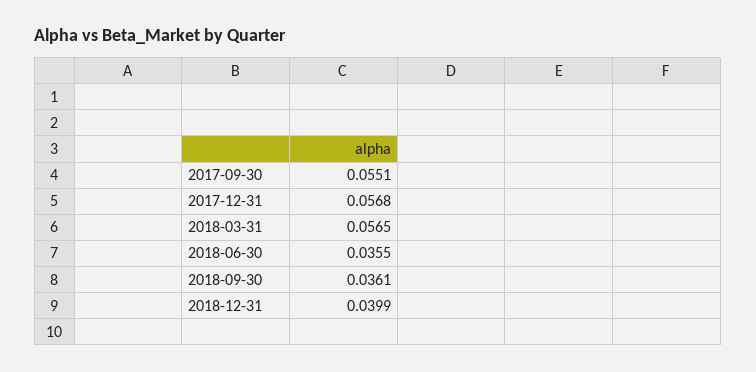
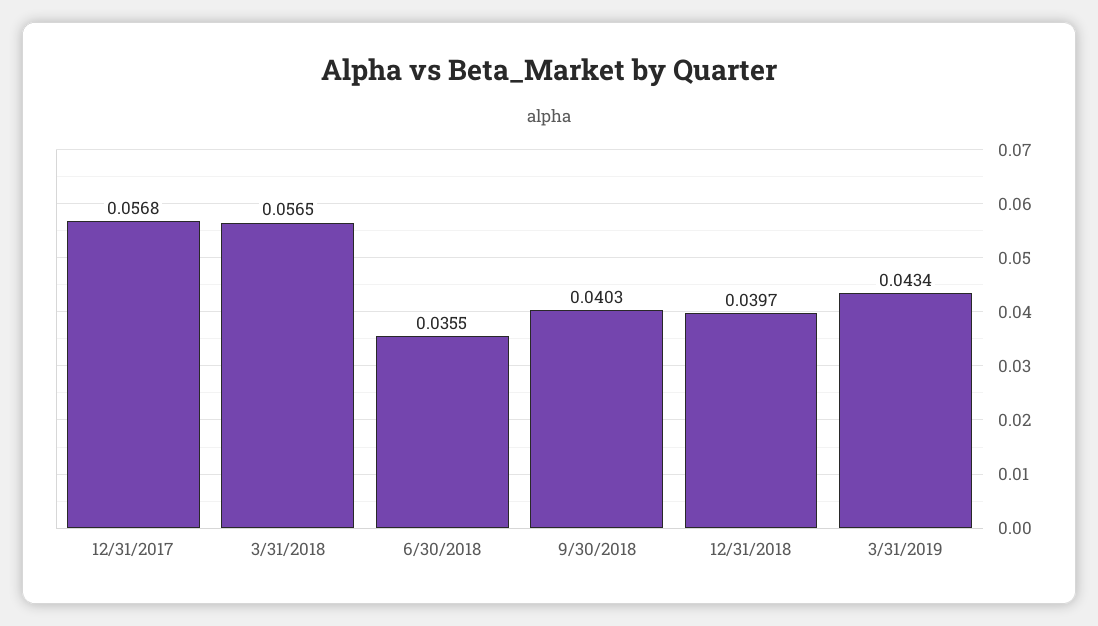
2017-09-30: 0.0551 -> none
2018-09-30: 0.0361 -> 0.0403
2018-12-31: 0.0399 -> 0.0397
3/31/2019: none -> 0.0434

